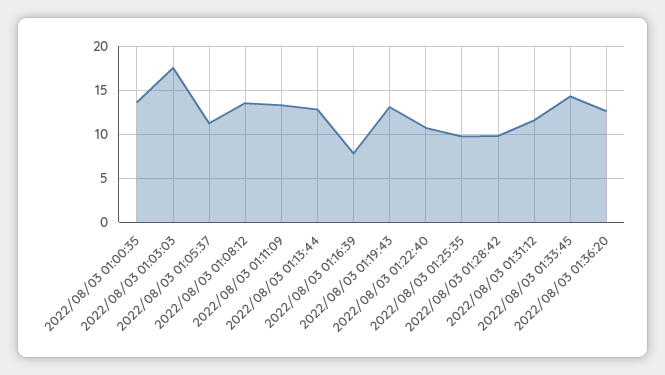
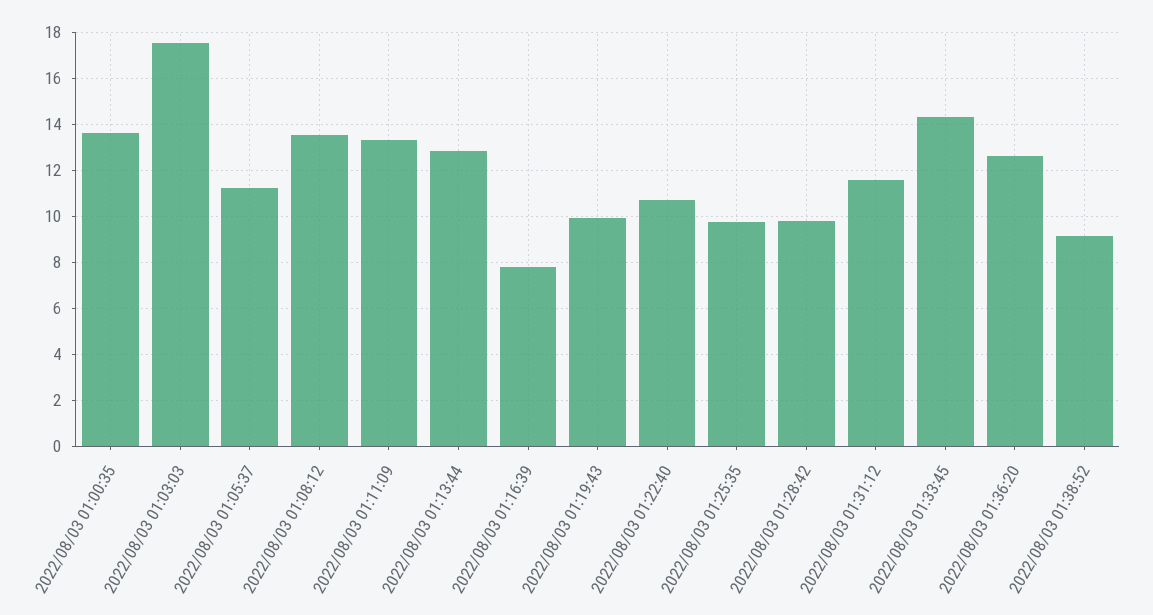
2022/08/03 01:19:43: 13 -> 10
2022/08/03 01:38:52: none -> 9

